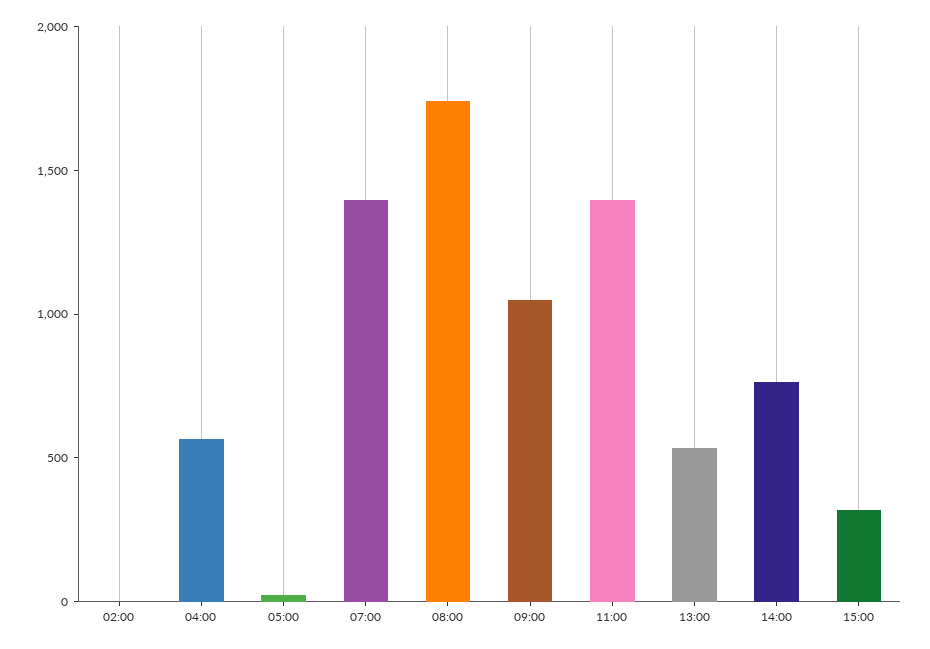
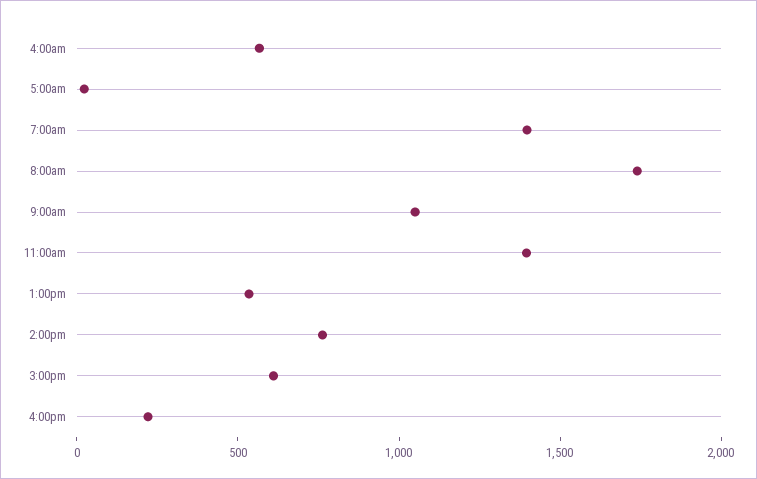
02:00: 0 -> none
15:00: 300 -> 600
4:00pm: none -> 200

